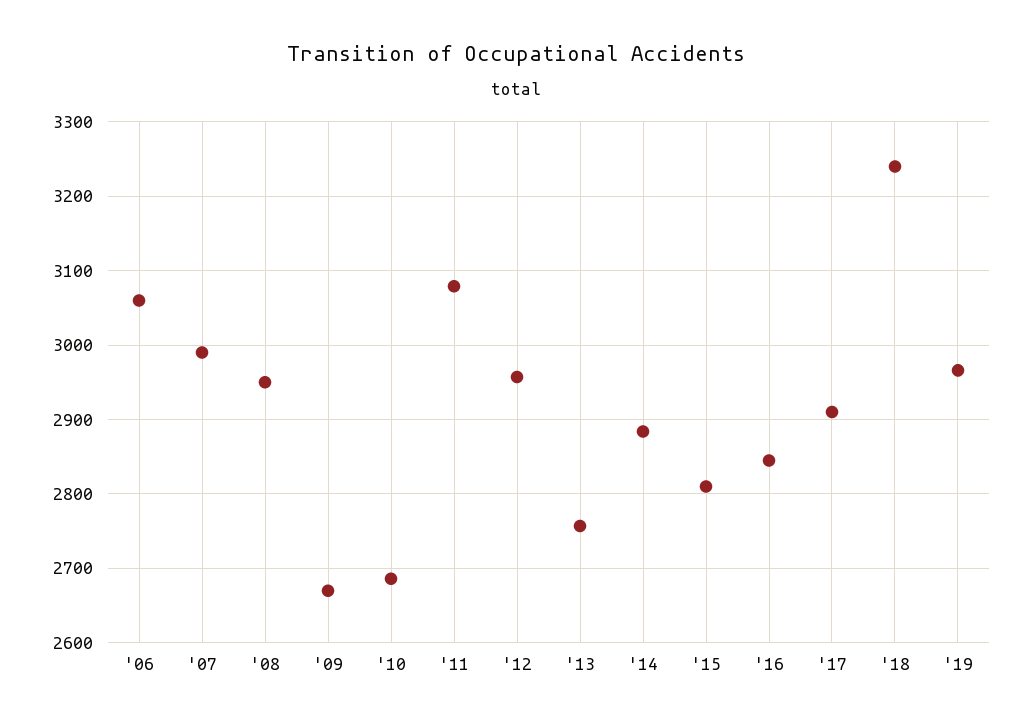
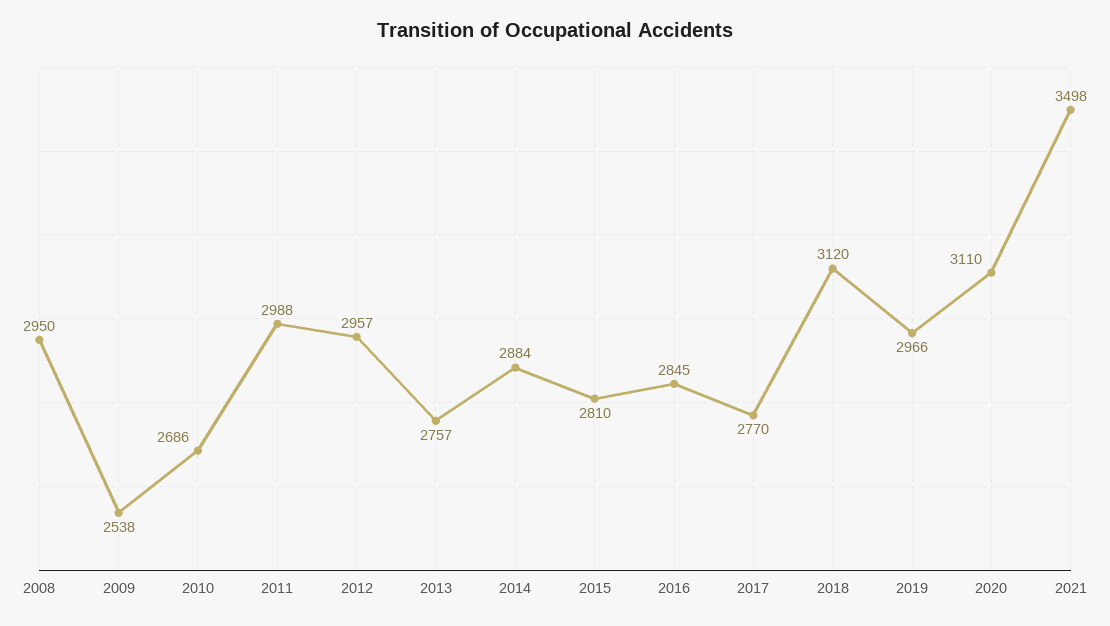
'06: 3060 -> none
'07: 2990 -> none
'09: 2670 -> 2538
'11: 3080 -> 2988
'17: 2910 -> 2770
'18: 3240 -> 3120
2020: none -> 3110
2021: none -> 3498

